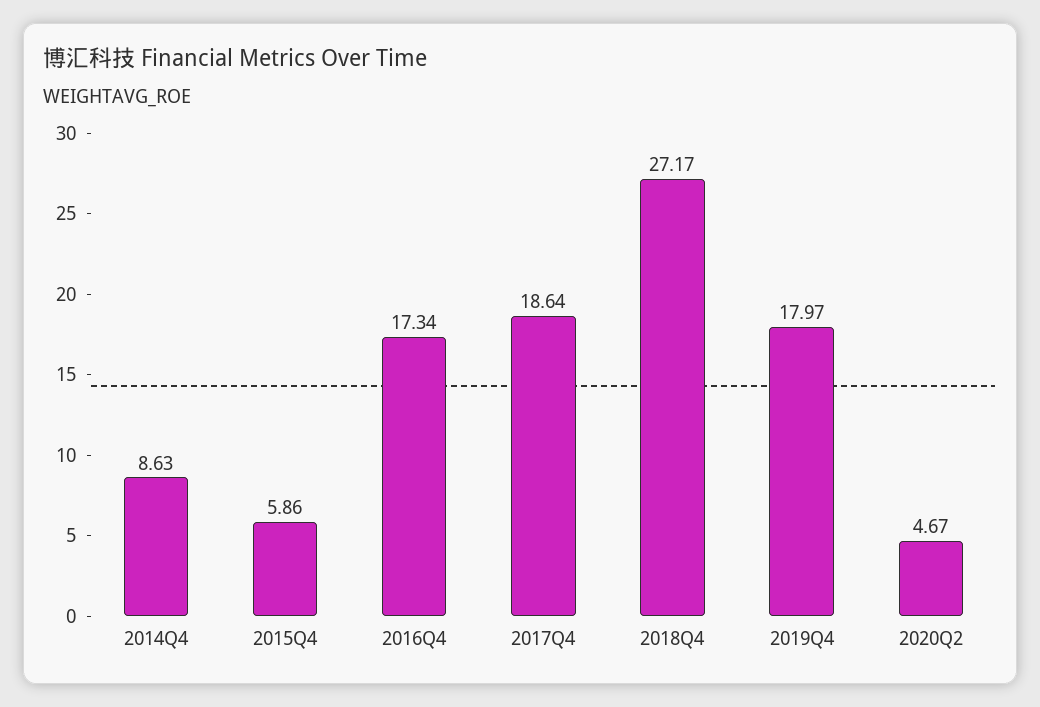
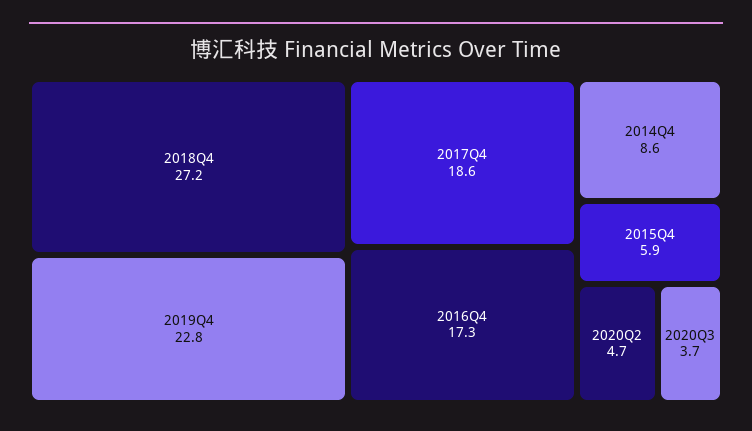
2019Q4: 17.97 -> 22.8
2020Q3: none -> 3.7

